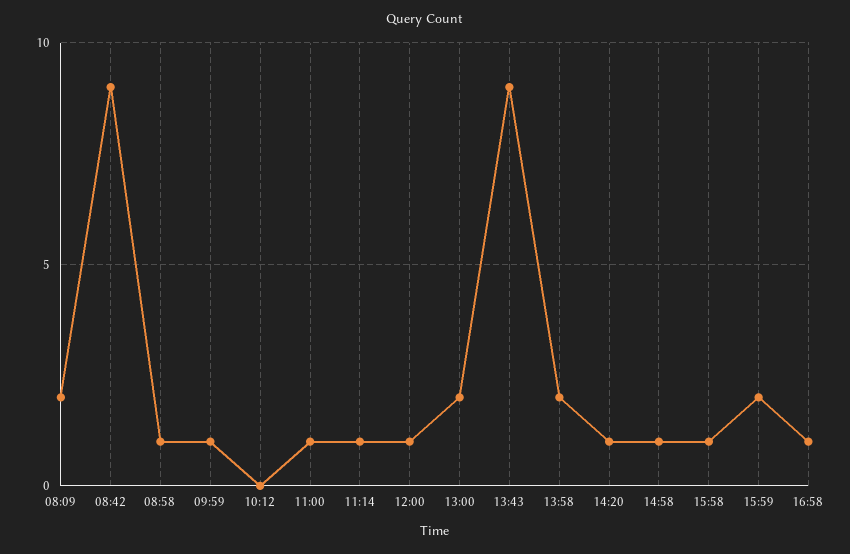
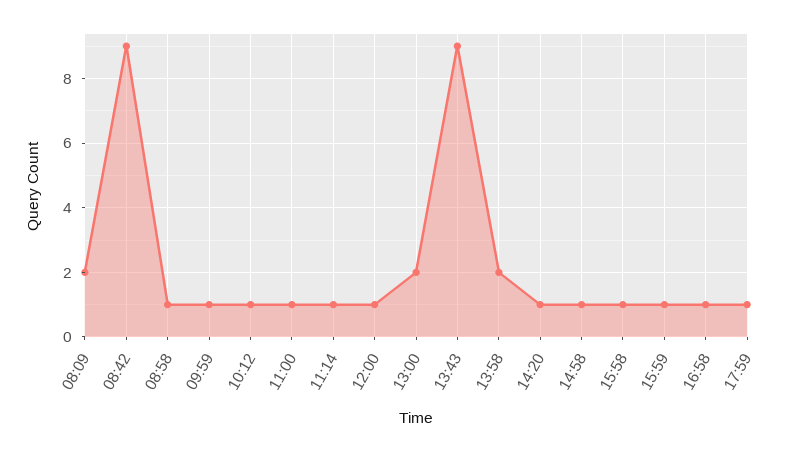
10:12: 0 -> 1
15:59: 2 -> 1
17:59: none -> 1

